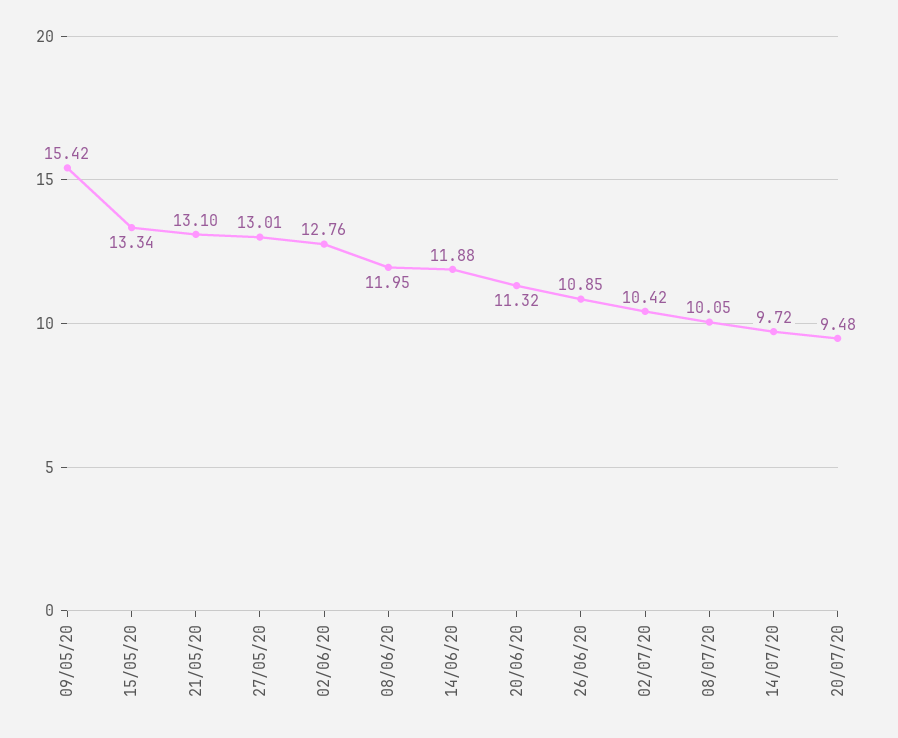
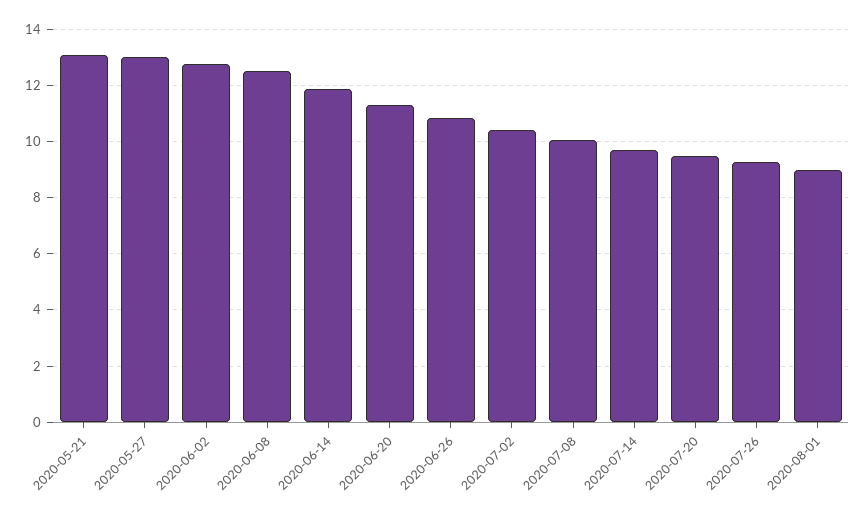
09/05/20: 15.42 -> none
15/05/20: 13.34 -> none
08/06/20: 11.95 -> 12.5
2020-07-26: none -> 9.25
2020-08-01: none -> 9

